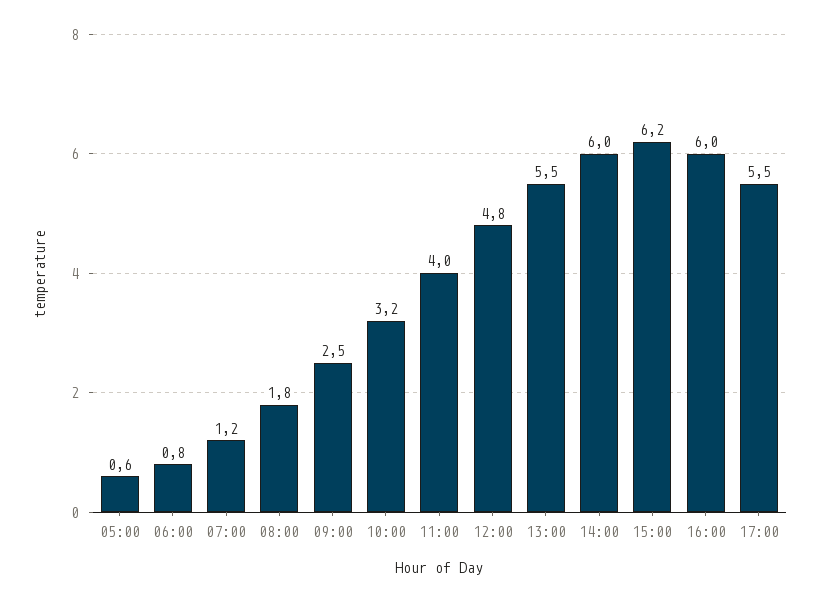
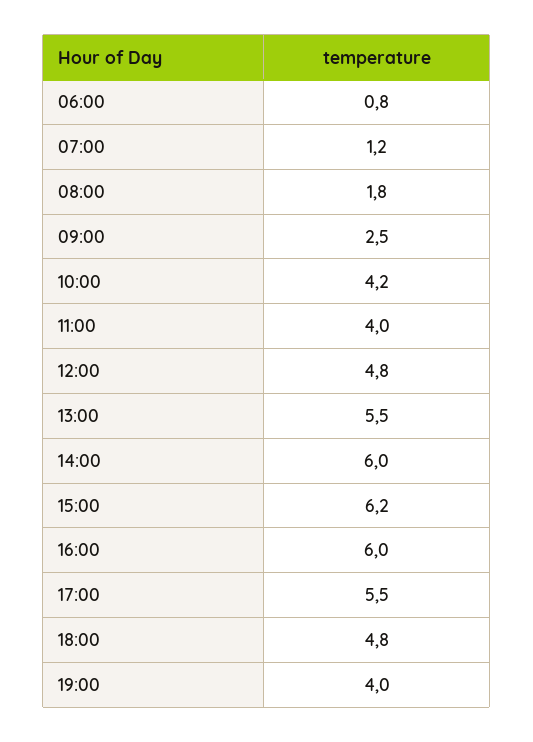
05:00: 0.6 -> none
10:00: 3.2 -> 4.2
18:00: none -> 4.8
19:00: none -> 4

